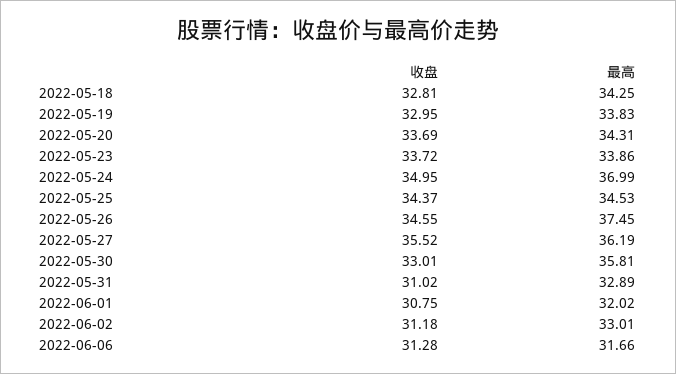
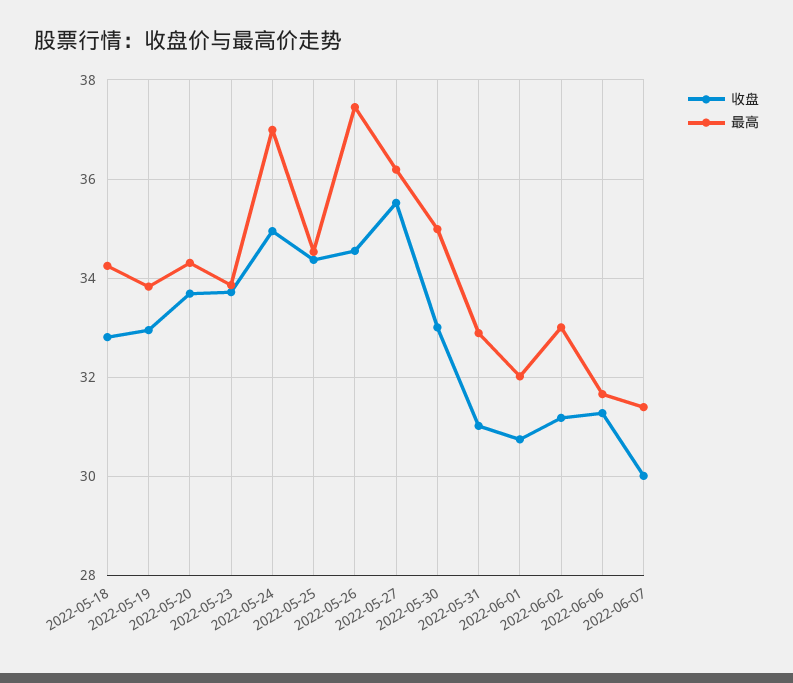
最高, 2022-05-30: 35.81 -> 35
收盘, 2022-06-07: none -> 30
最高, 2022-06-07: none -> 31.4

